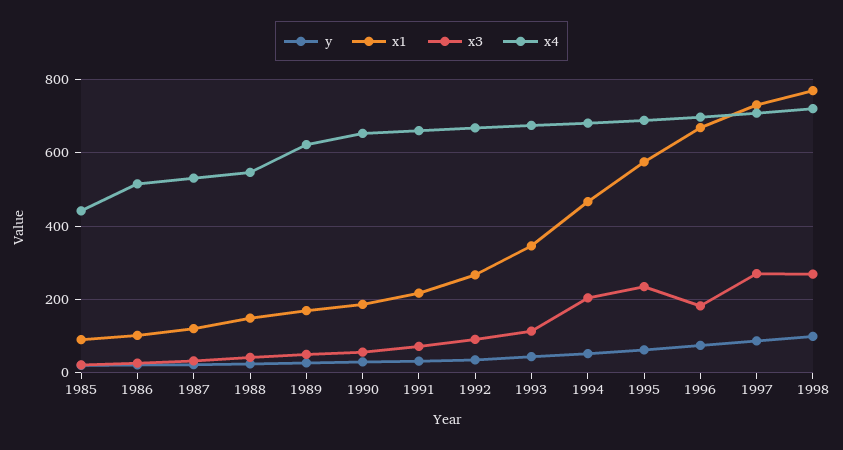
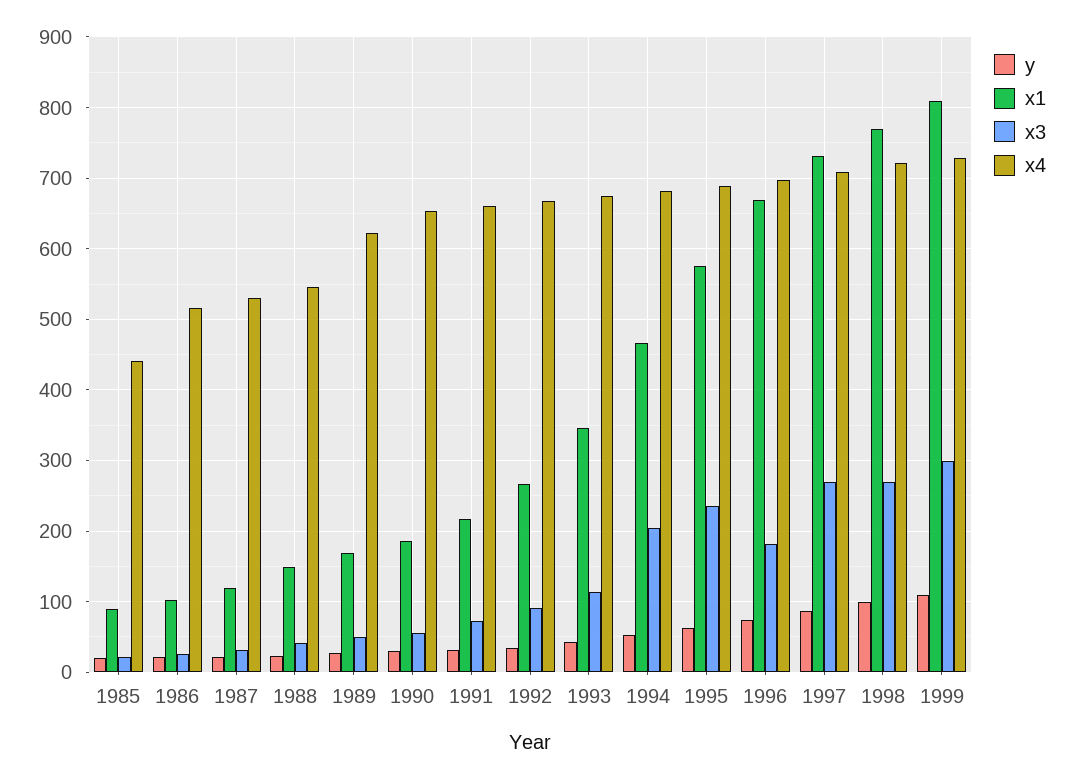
y, 1999: none -> 110
x1, 1999: none -> 810
x3, 1999: none -> 300
x4, 1999: none -> 730

